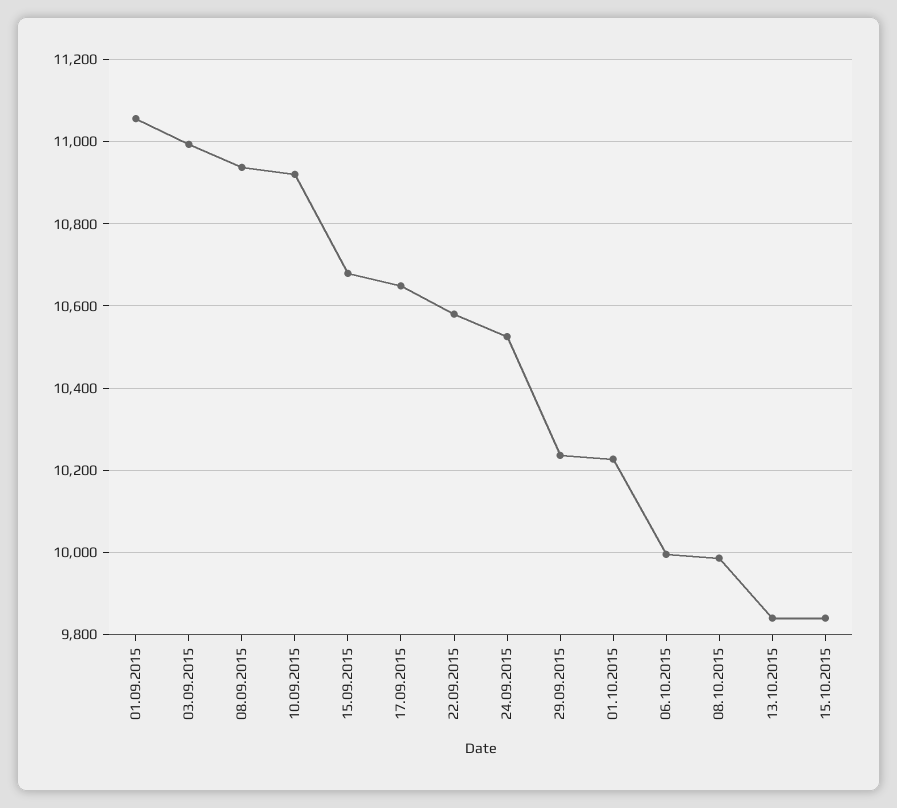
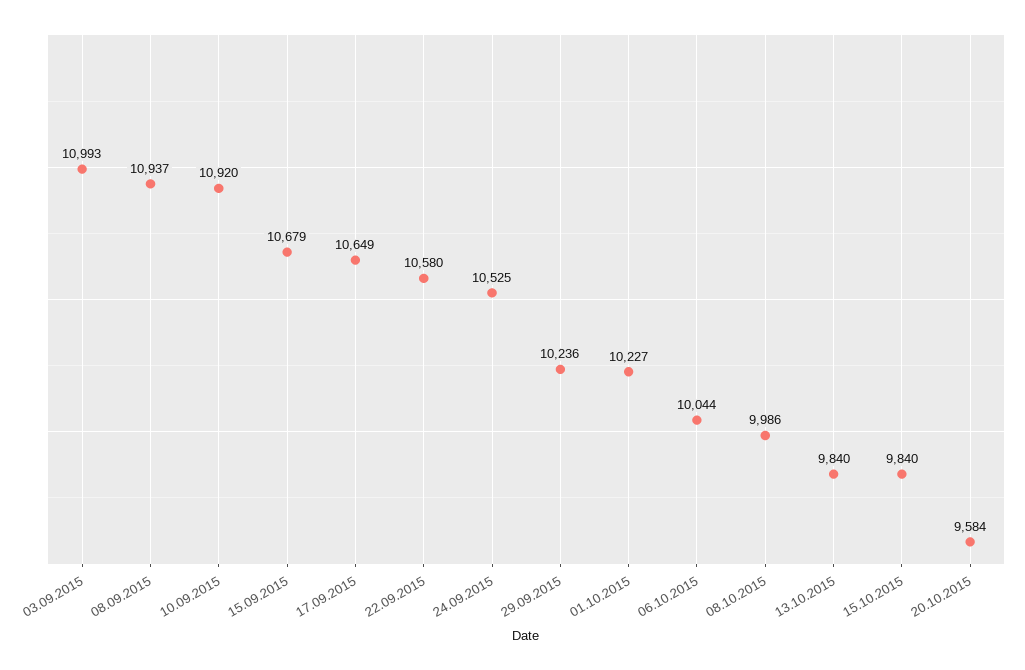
01.09.2015: 11060 -> none
06.10.2015: 10000 -> 10044
20.10.2015: none -> 9584

